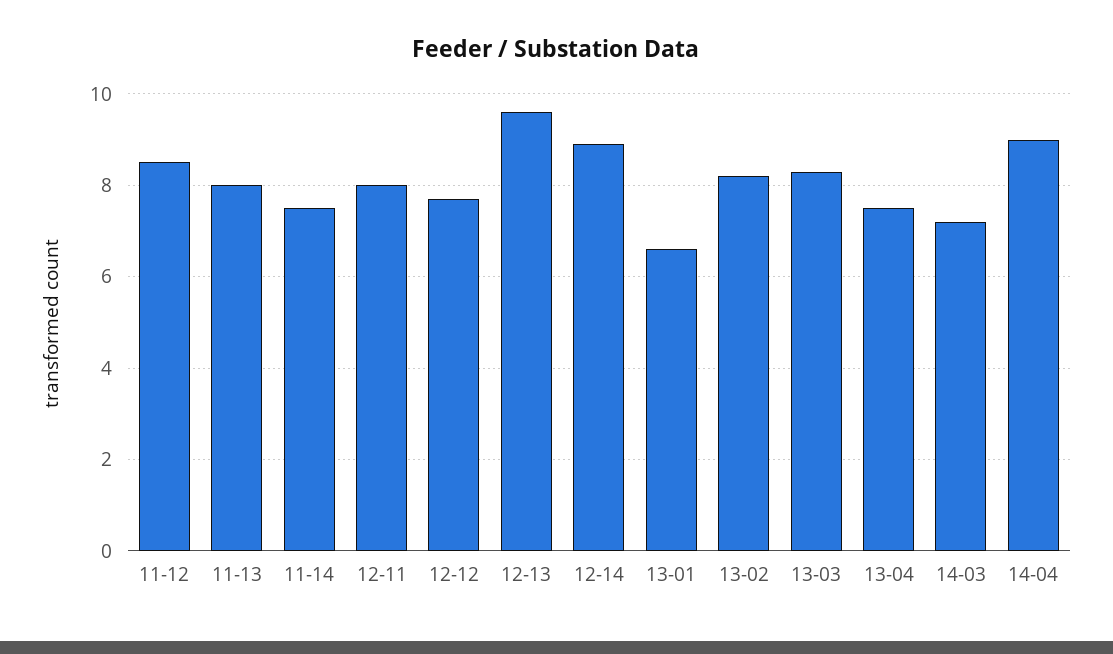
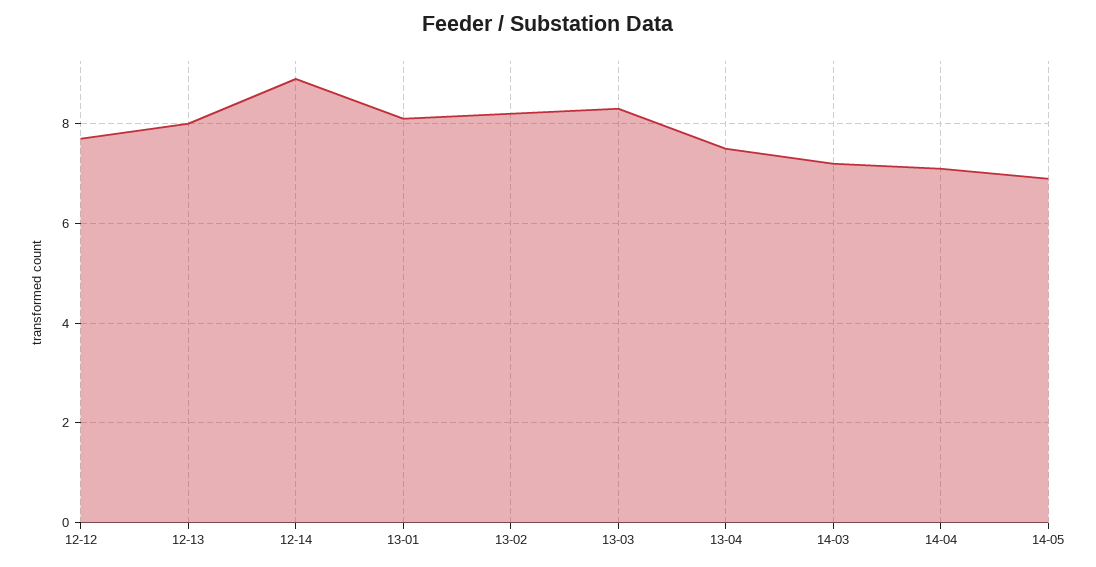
11-12: 8.5 -> none
11-13: 8 -> none
11-14: 7.5 -> none
12-11: 8 -> none
12-13: 9.5 -> 8
13-01: 6.5 -> 8
14-04: 9 -> 7
14-05: none -> 7

